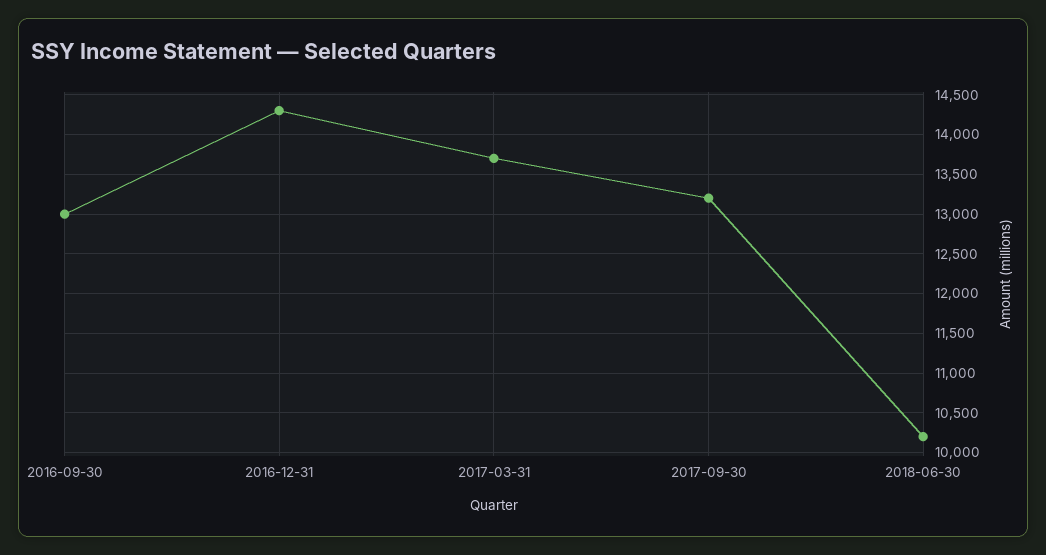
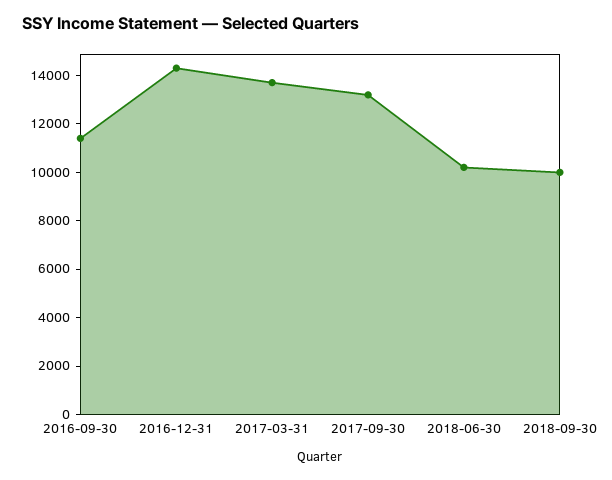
2016-09-30: 13000 -> 11500
2018-09-30: none -> 10000

